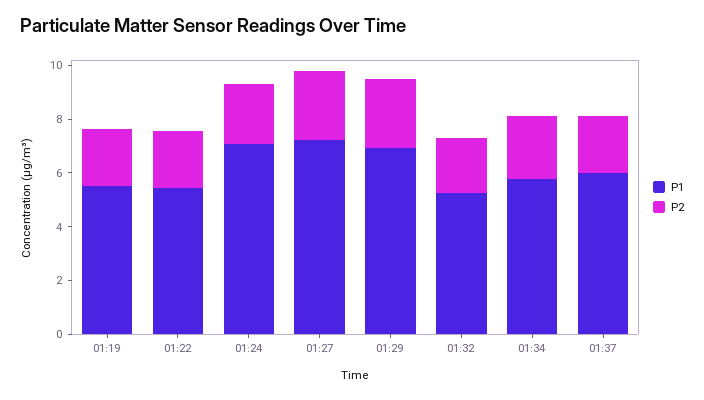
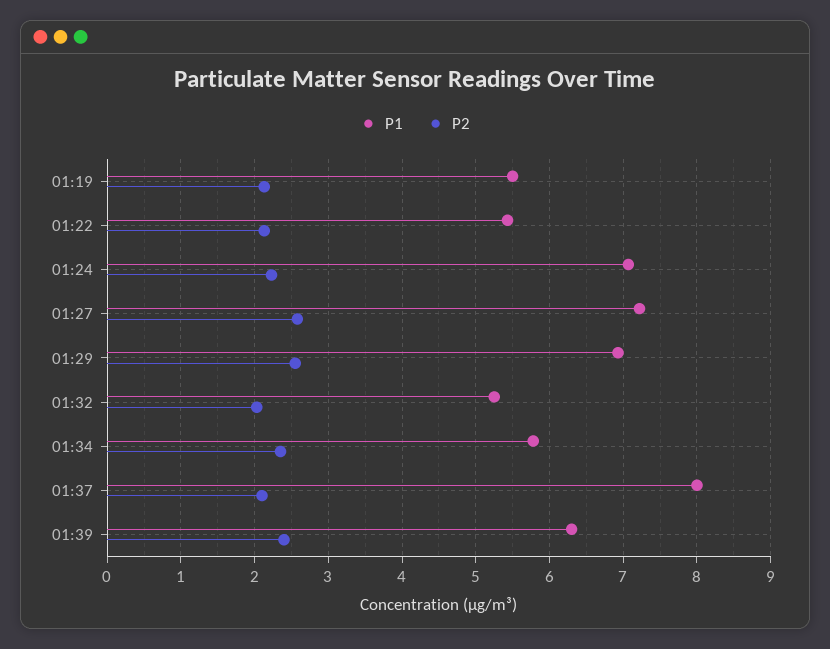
P1, 01:37: 6 -> 8
P1, 01:39: none -> 6.3
P2, 01:39: none -> 2.4

